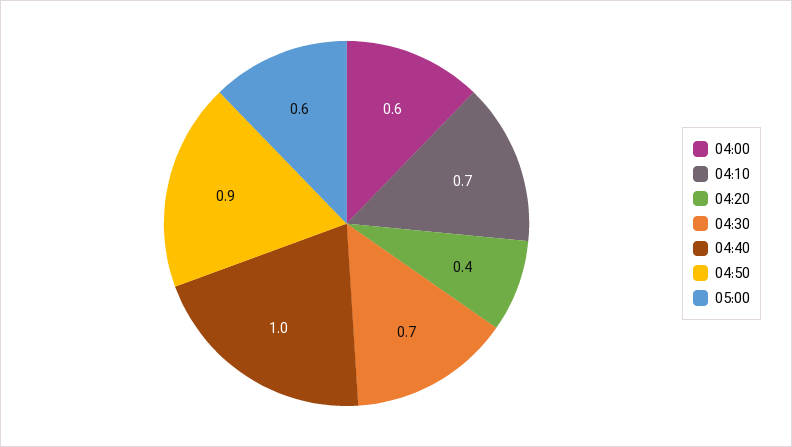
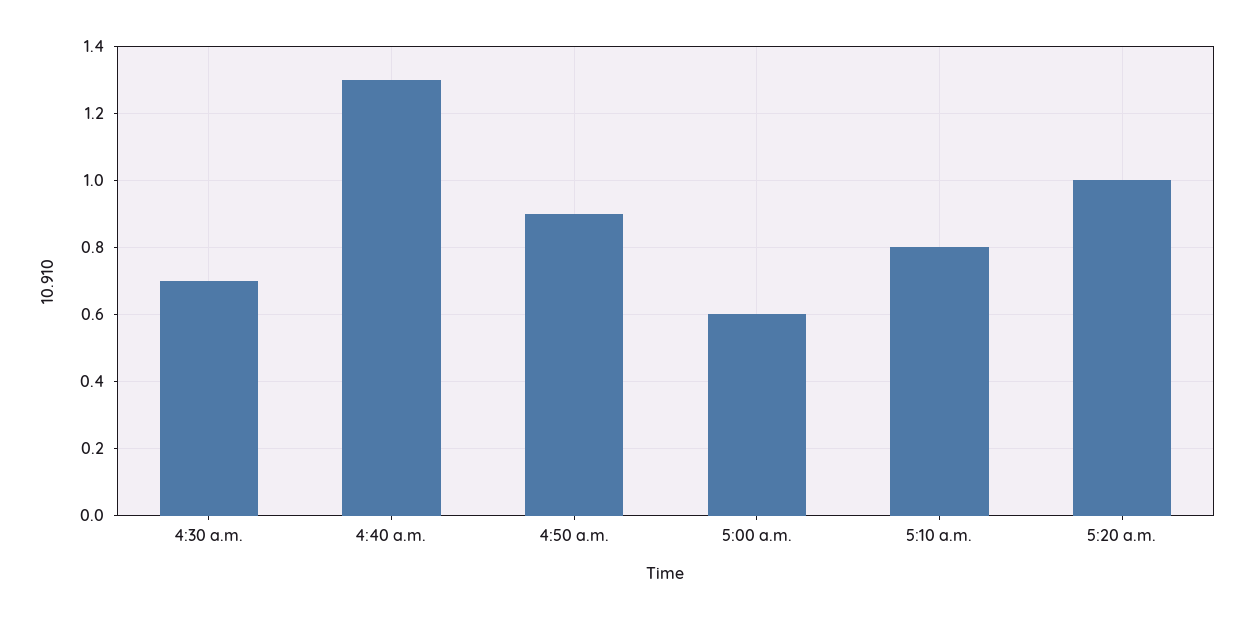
04:00: 0.6 -> none
04:10: 0.7 -> none
04:20: 0.4 -> none
04:40: 1 -> 1.3
5:10 a.m.: none -> 0.8
5:20 a.m.: none -> 1

